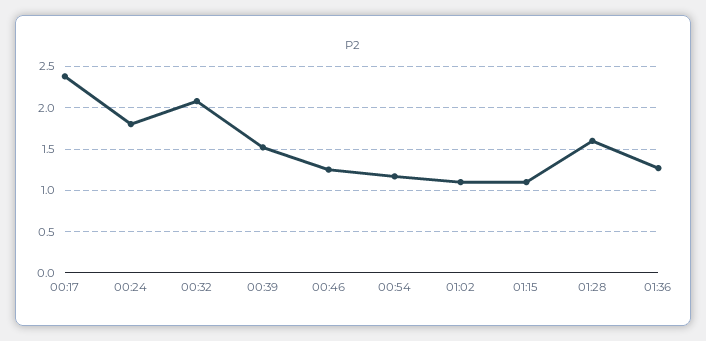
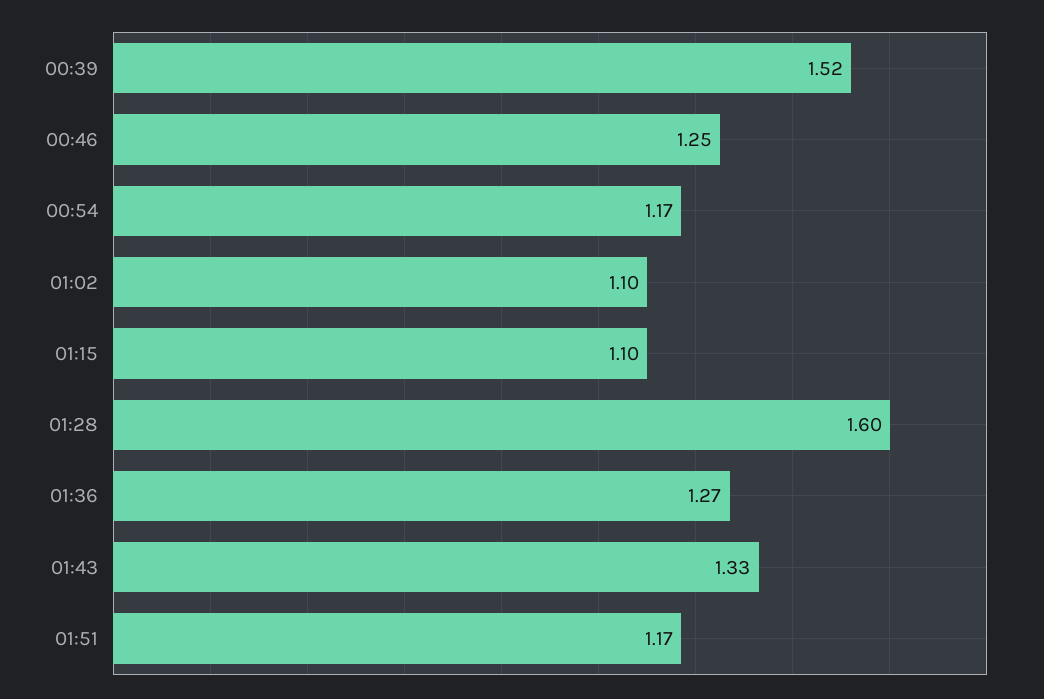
00:17: 2.4 -> none
00:24: 1.8 -> none
00:32: 2.1 -> none
01:43: none -> 1.33
01:51: none -> 1.17

